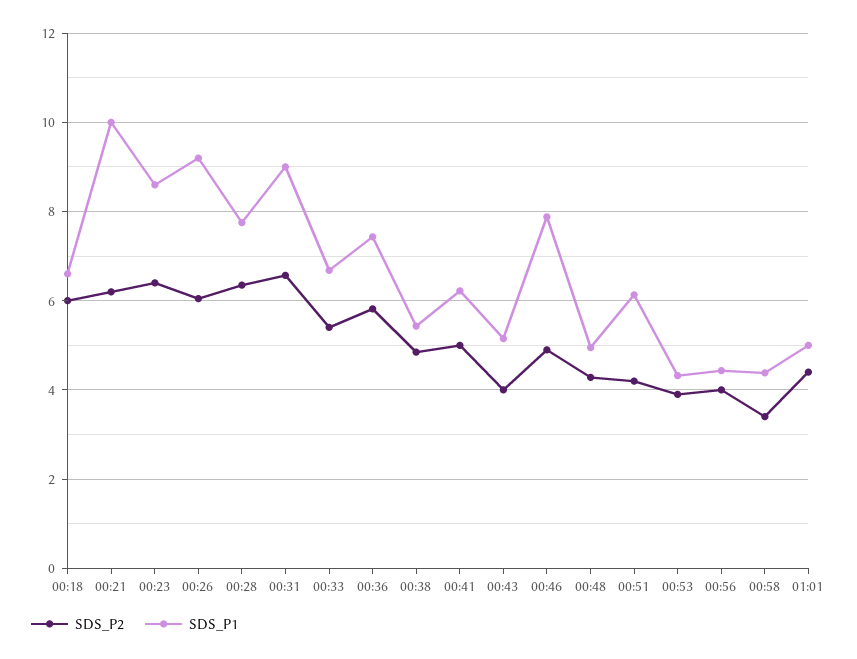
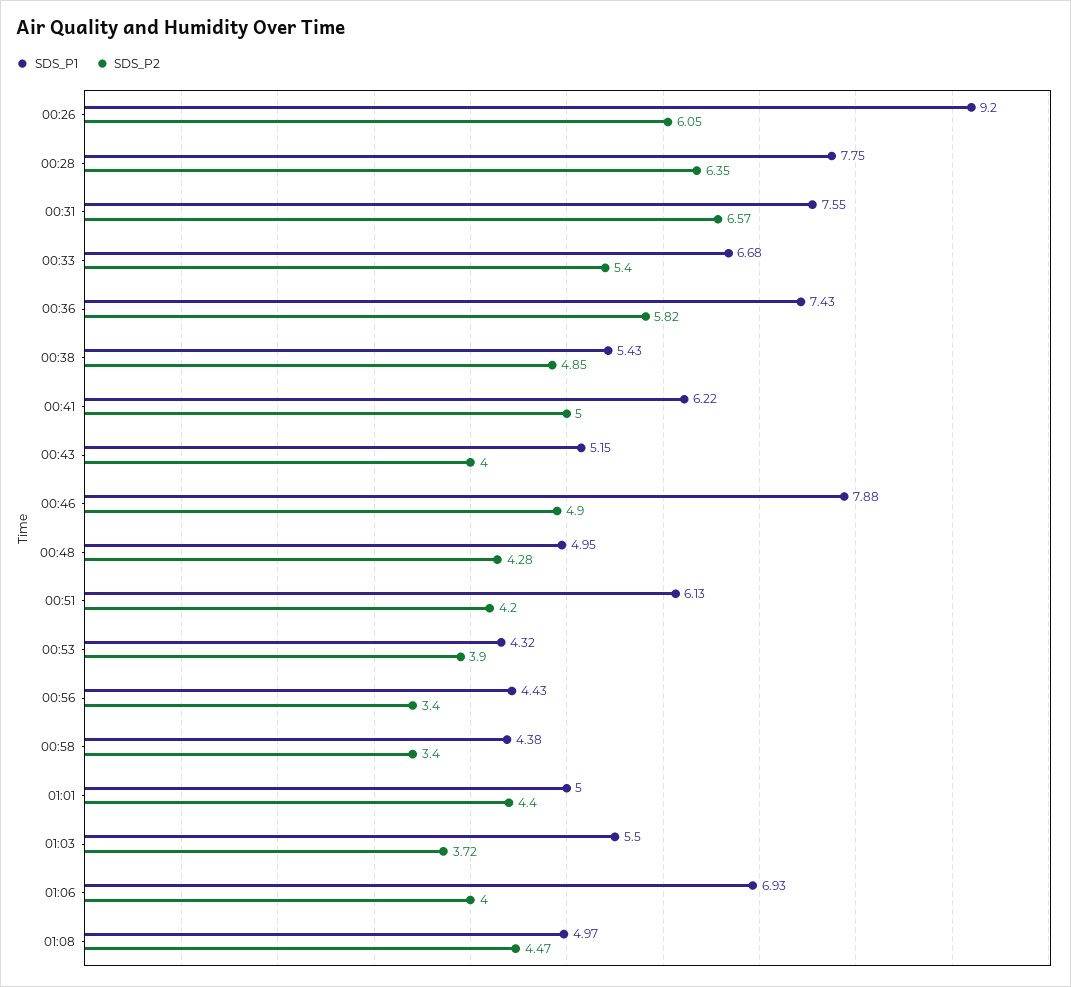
SDS_P2, 00:18: 6 -> none
SDS_P1, 00:18: 6.6 -> none
SDS_P2, 00:21: 6.2 -> none
SDS_P1, 00:21: 10 -> none
SDS_P2, 00:23: 6.4 -> none
SDS_P1, 00:23: 8.6 -> none
SDS_P1, 00:31: 9 -> 7.55
SDS_P2, 00:56: 4 -> 3.4
SDS_P1, 01:03: none -> 5.5
SDS_P2, 01:03: none -> 3.72
SDS_P1, 01:06: none -> 6.93
SDS_P2, 01:06: none -> 4
SDS_P1, 01:08: none -> 4.97
SDS_P2, 01:08: none -> 4.47

